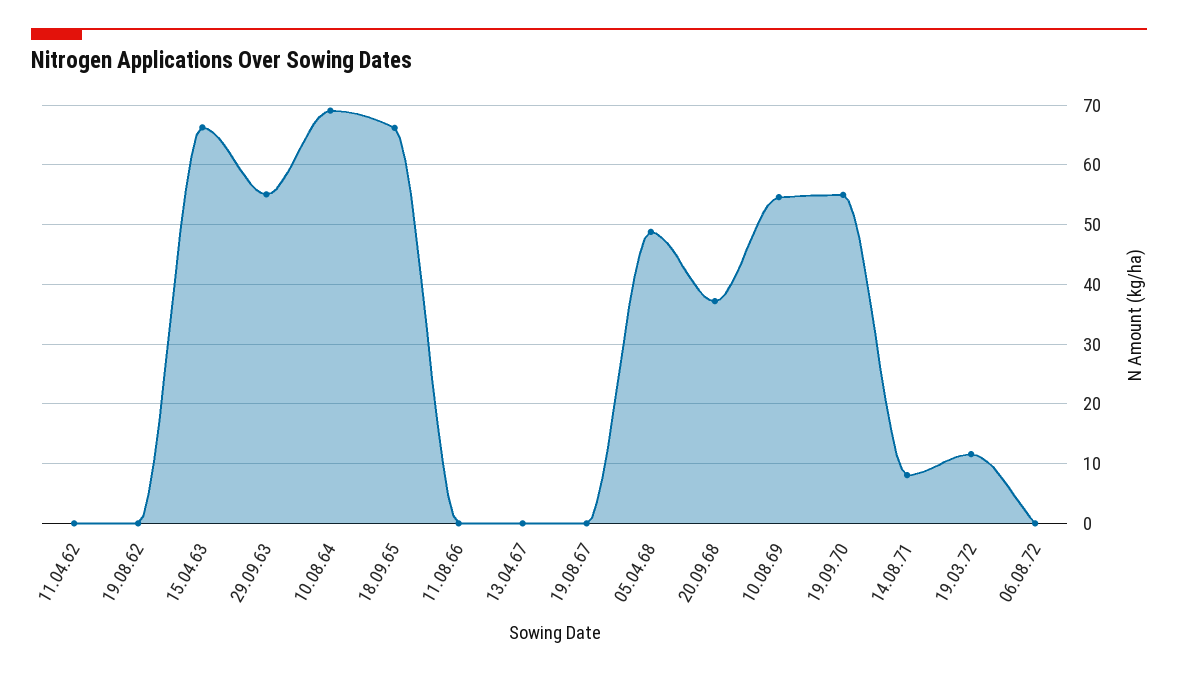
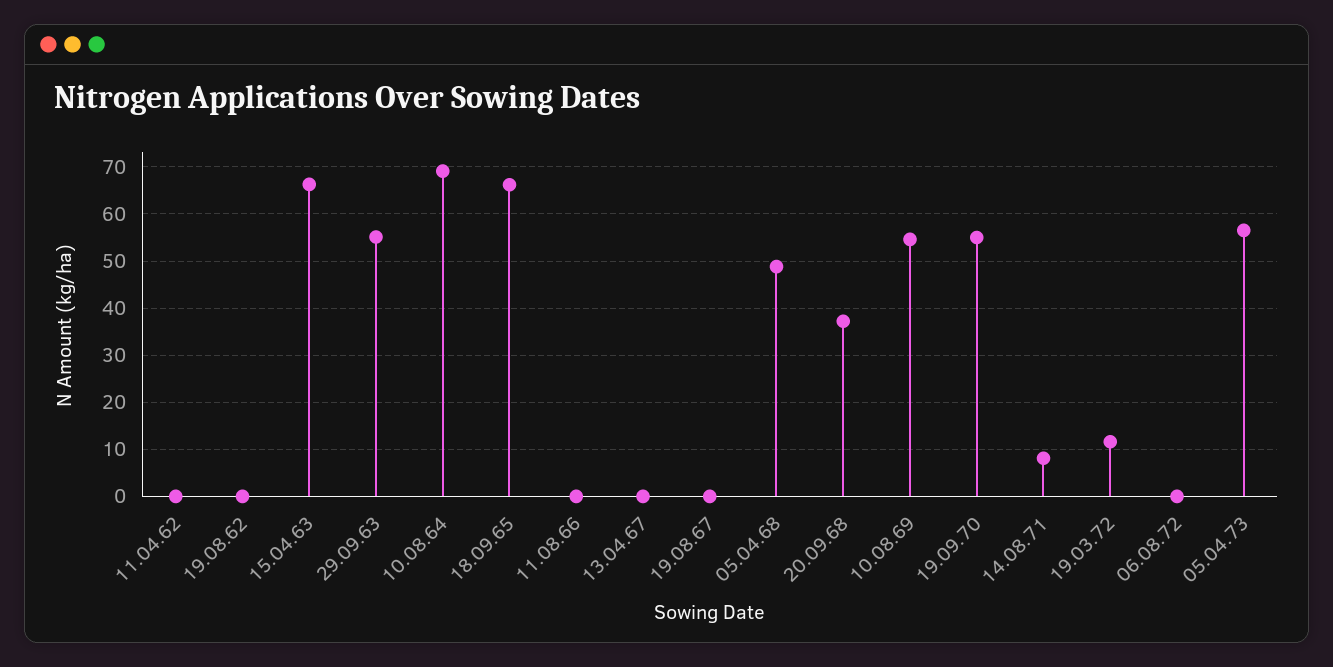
05.04.73: none -> 56

